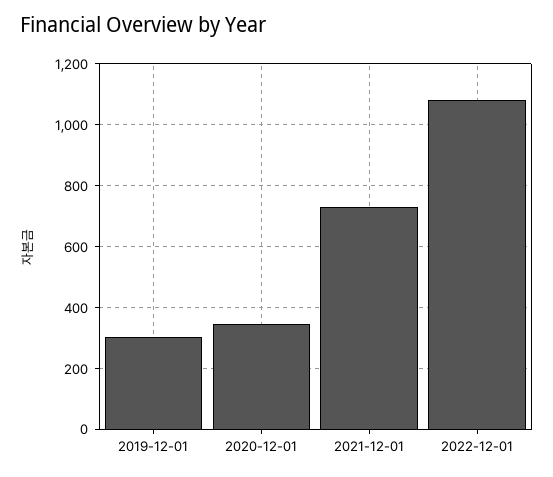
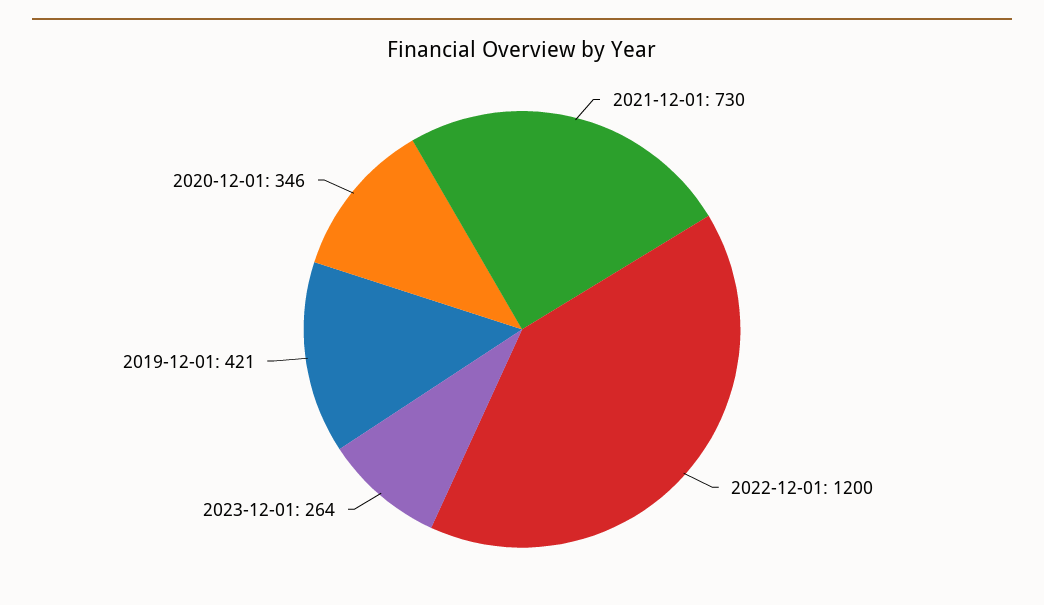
2019-12-01: 300 -> 421
2022-12-01: 1080 -> 1200
2023-12-01: none -> 264

